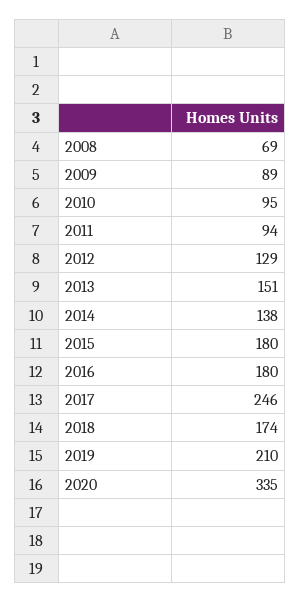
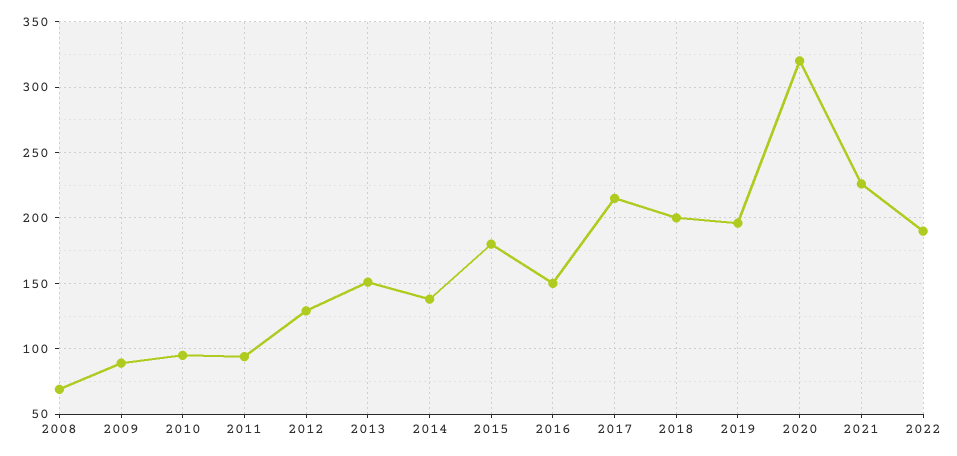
2016: 180 -> 150
2017: 246 -> 215
2018: 174 -> 200
2019: 210 -> 195
2020: 335 -> 320
2021: none -> 225
2022: none -> 190

